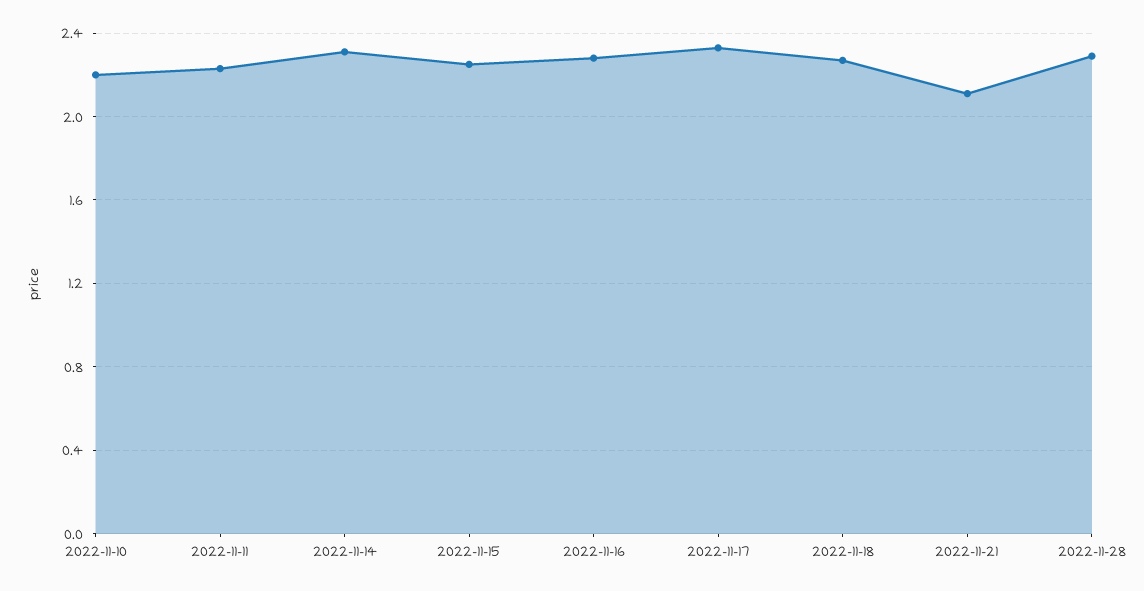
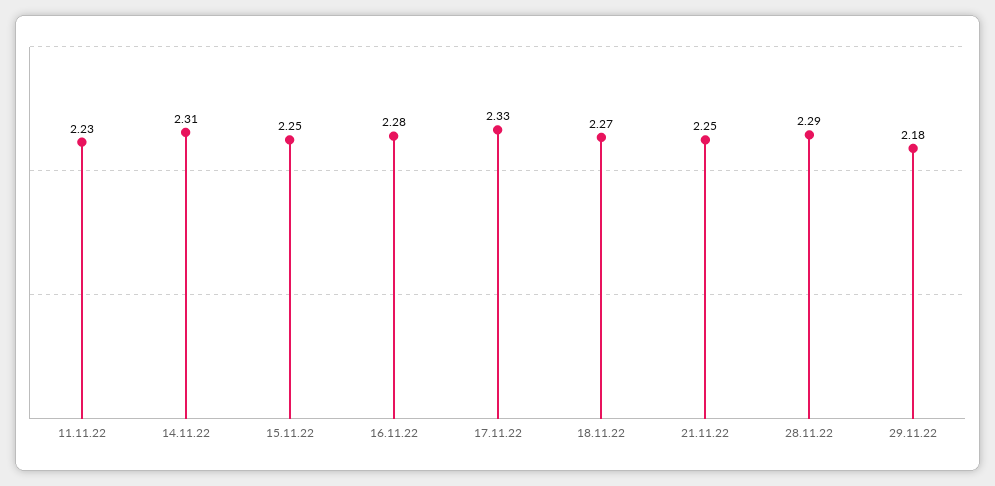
2022-11-10: 2.2 -> none
2022-11-21: 2.1 -> 2.25
29.11.22: none -> 2.18

